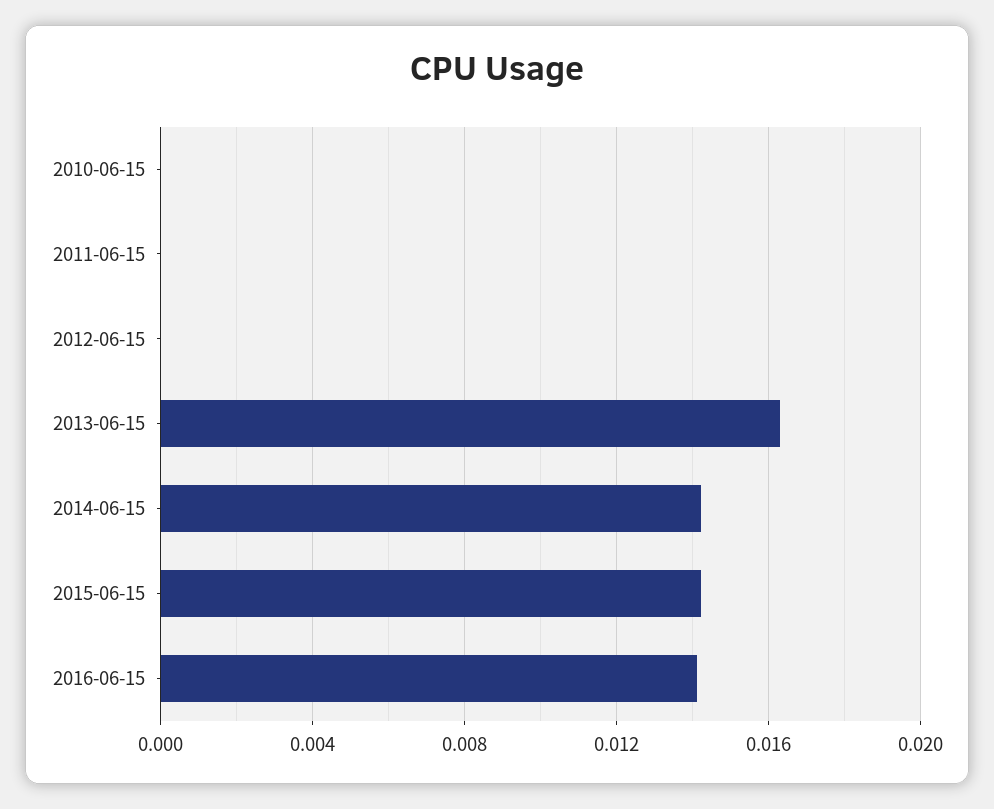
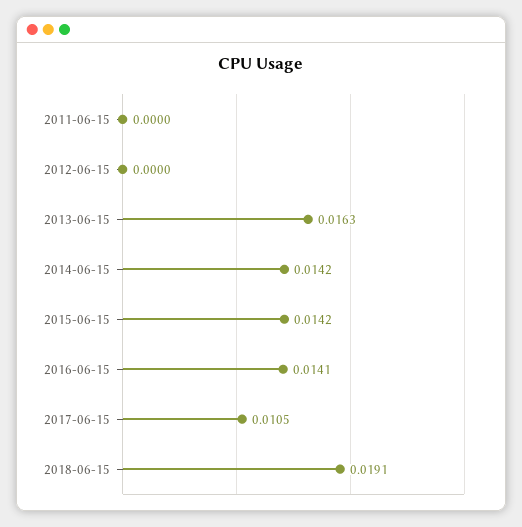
2010-06-15: 0 -> none
2017-06-15: none -> 0.0105
2018-06-15: none -> 0.0191

